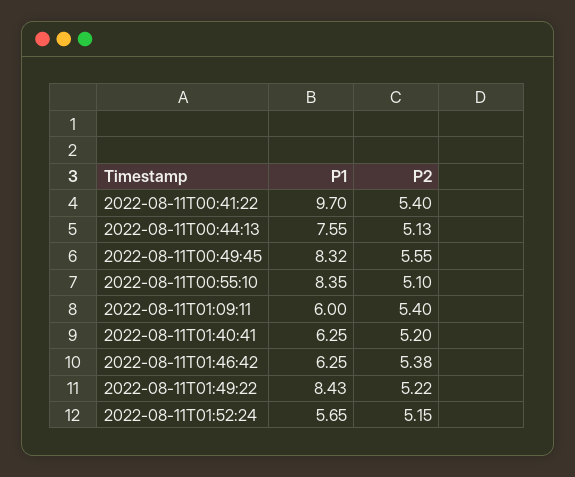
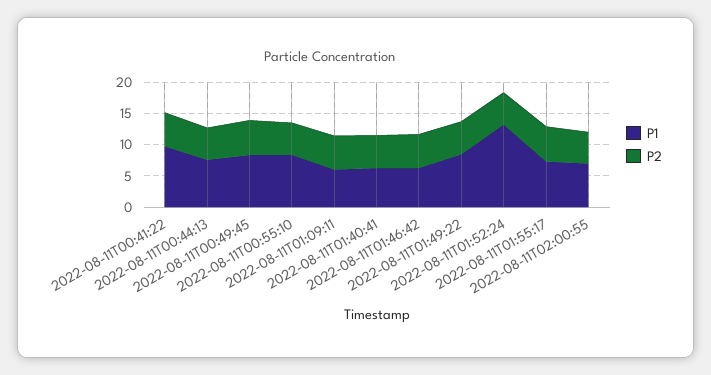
P1, 2022-08-11T01:52:24: 5.65 -> 12.5
P1, 2022-08-11T01:55:17: none -> 7.5
P2, 2022-08-11T01:55:17: none -> 5
P1, 2022-08-11T02:00:55: none -> 7.5
P2, 2022-08-11T02:00:55: none -> 5

